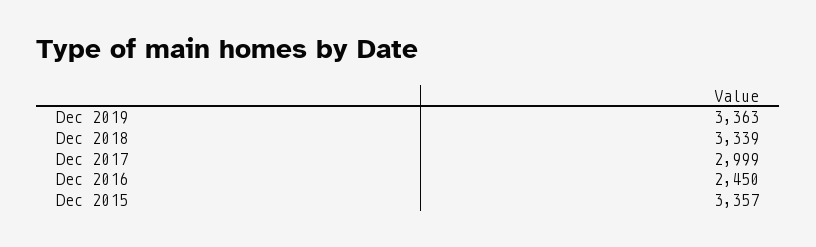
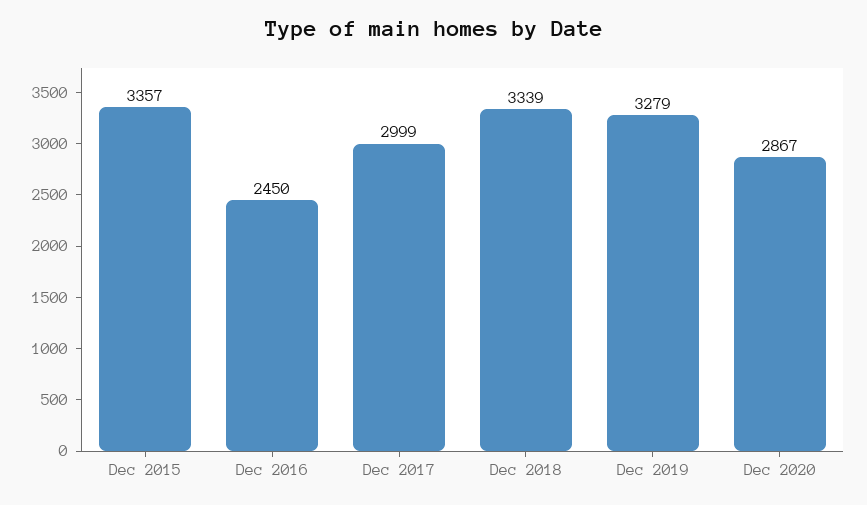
Dec 2019: 3363 -> 3279
Dec 2020: none -> 2867

